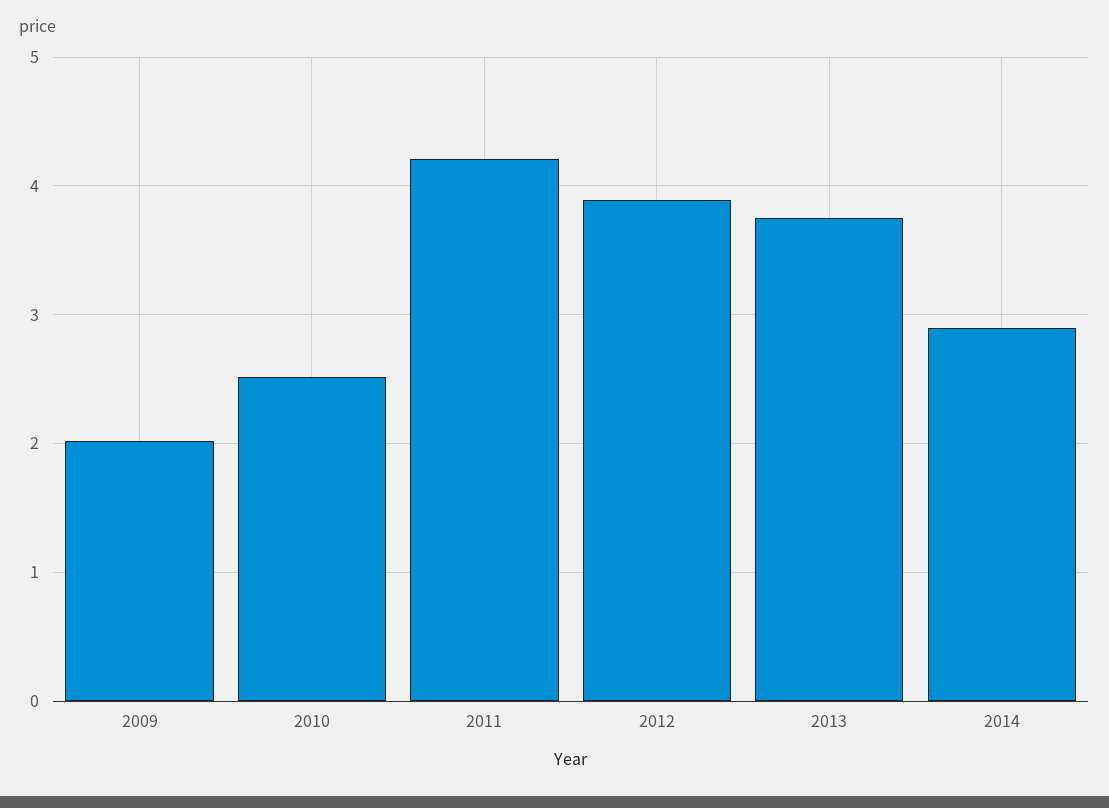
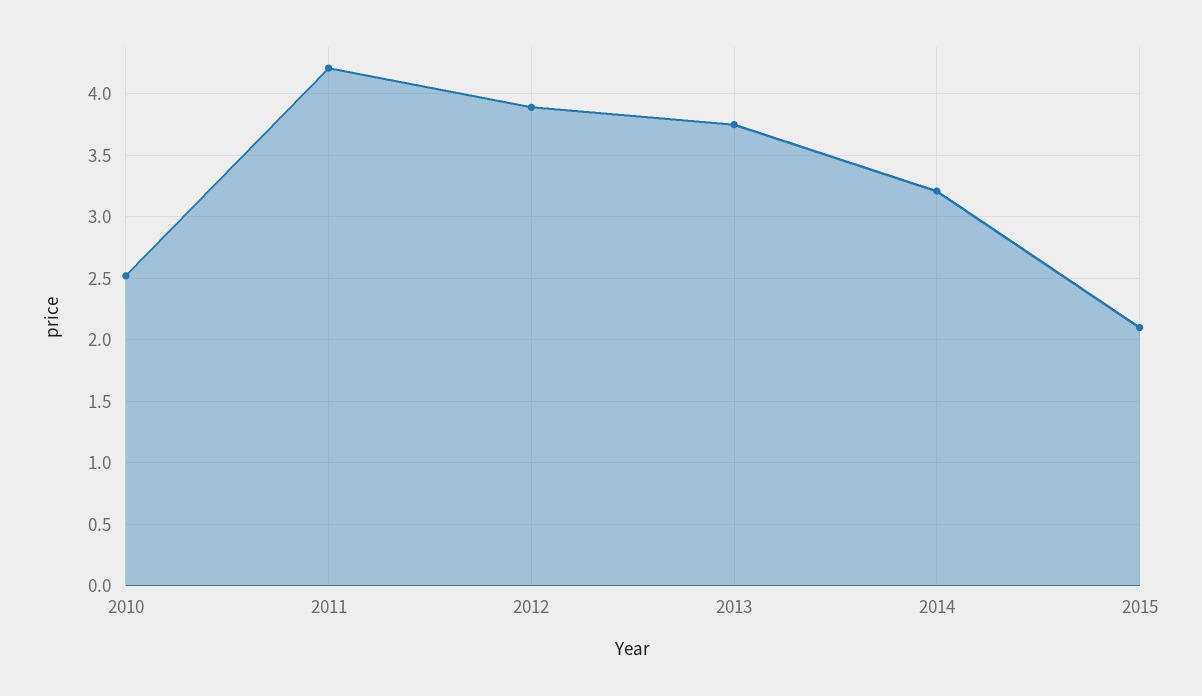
2009: 2 -> none
2014: 2.9 -> 3.2
2015: none -> 2.1

